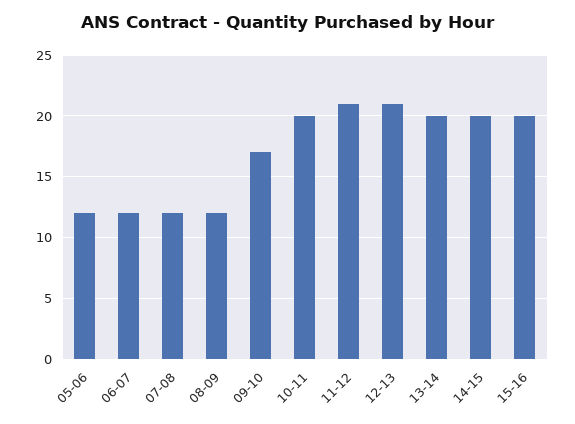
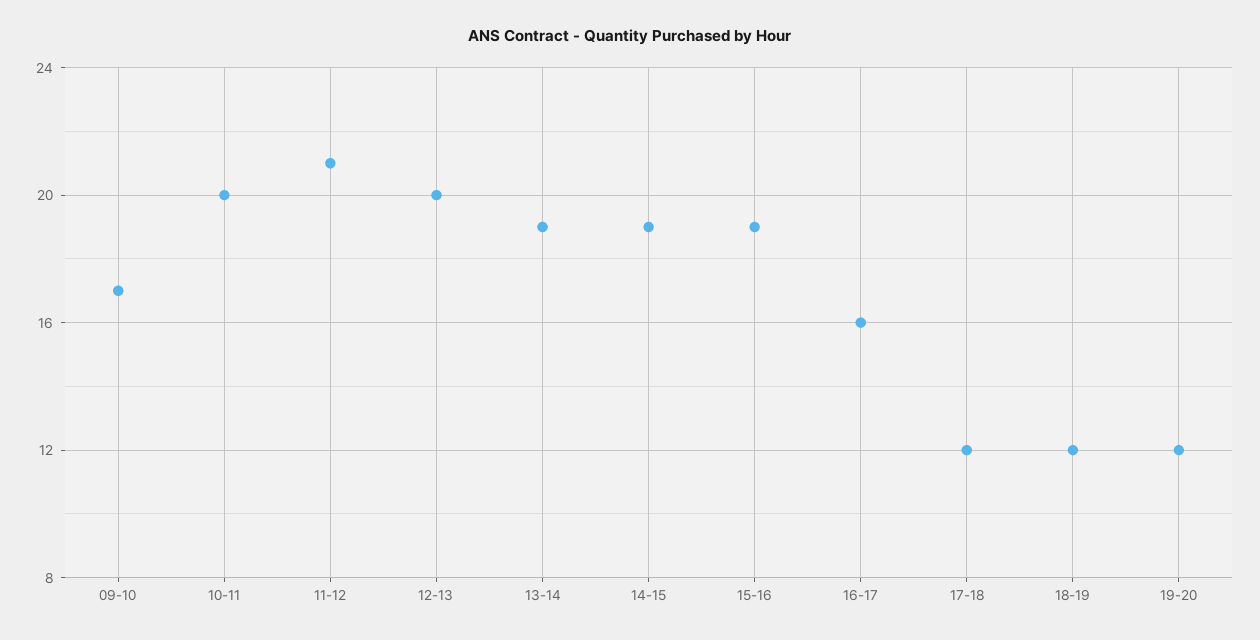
05-06: 12 -> none
06-07: 12 -> none
07-08: 12 -> none
08-09: 12 -> none
12-13: 21 -> 20
13-14: 20 -> 19
14-15: 20 -> 19
15-16: 20 -> 19
16-17: none -> 16
17-18: none -> 12
18-19: none -> 12
19-20: none -> 12

